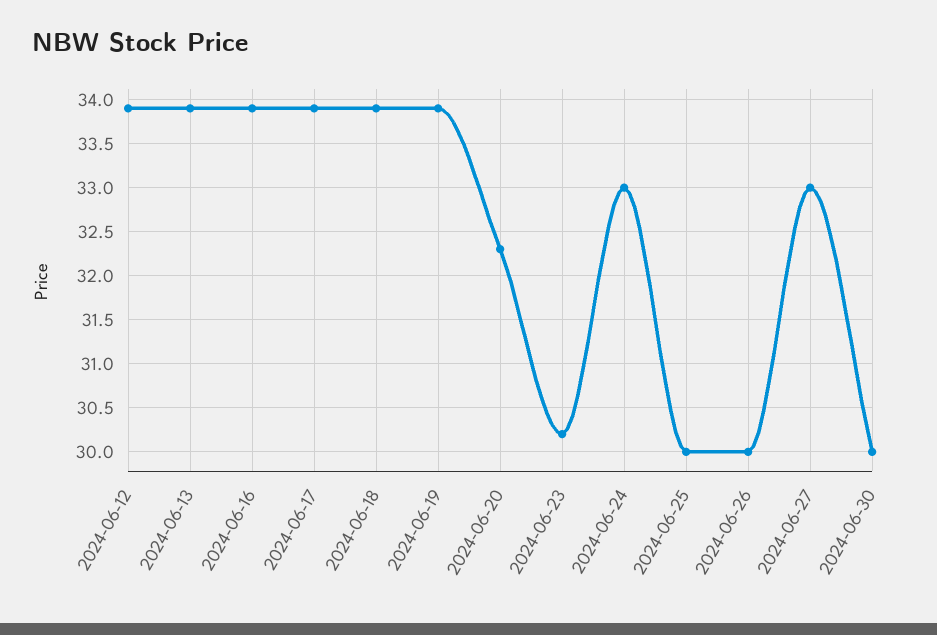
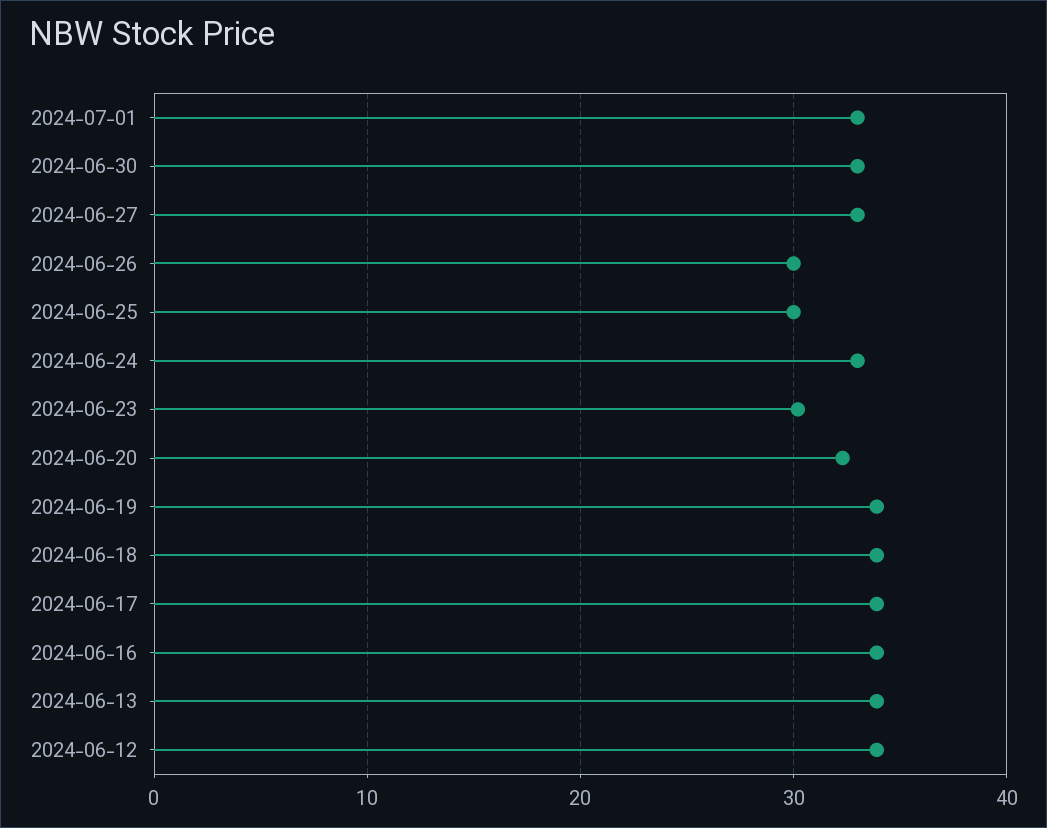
2024-06-30: 30 -> 33
2024-07-01: none -> 33

